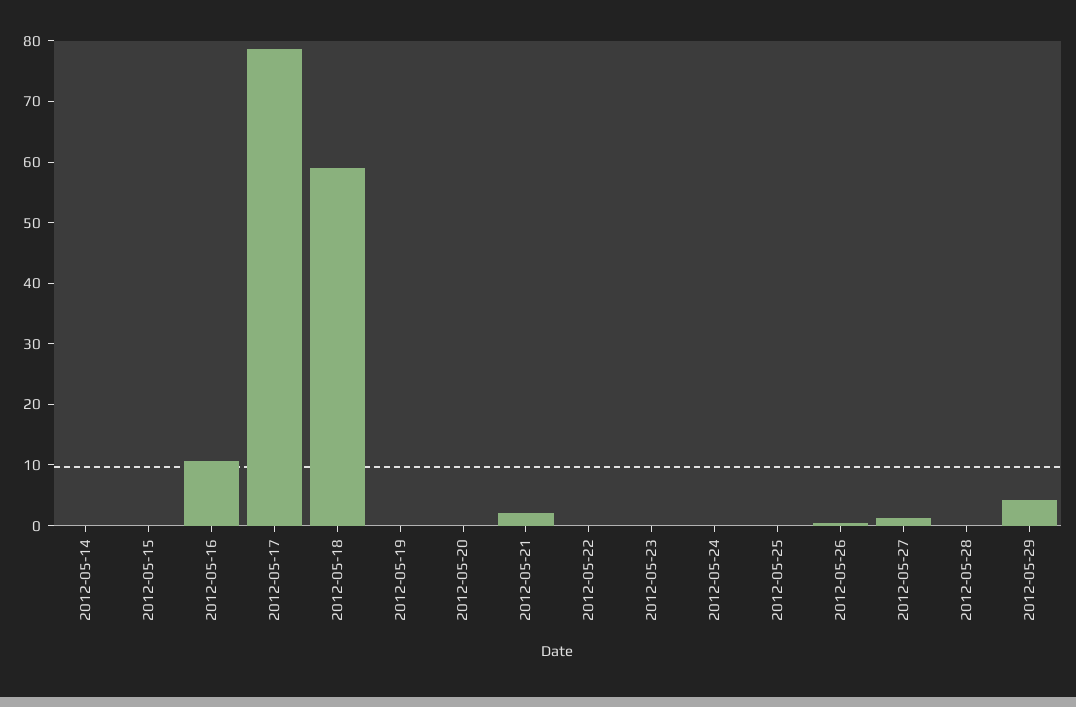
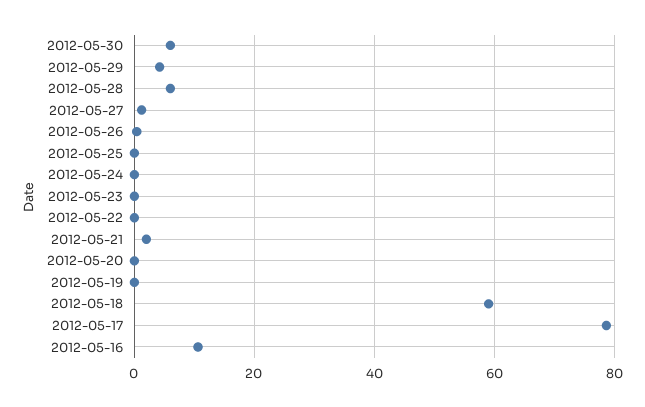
2012-05-14: 0 -> none
2012-05-15: 0 -> none
2012-05-28: 0 -> 6
2012-05-30: none -> 6

